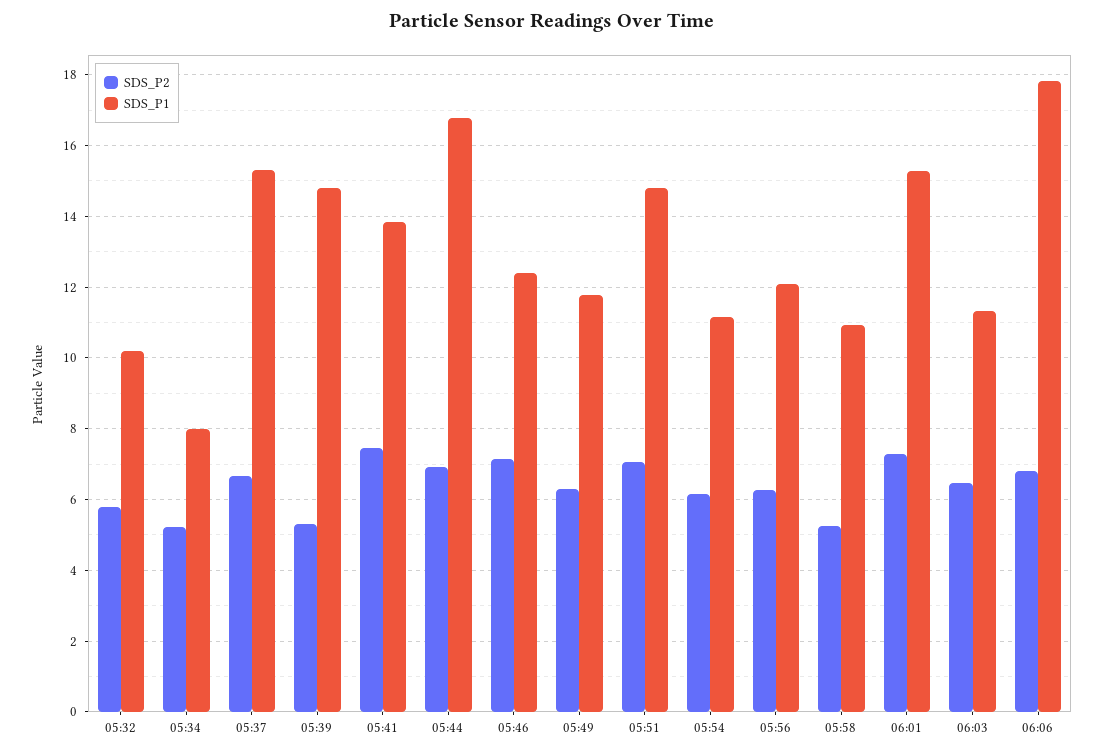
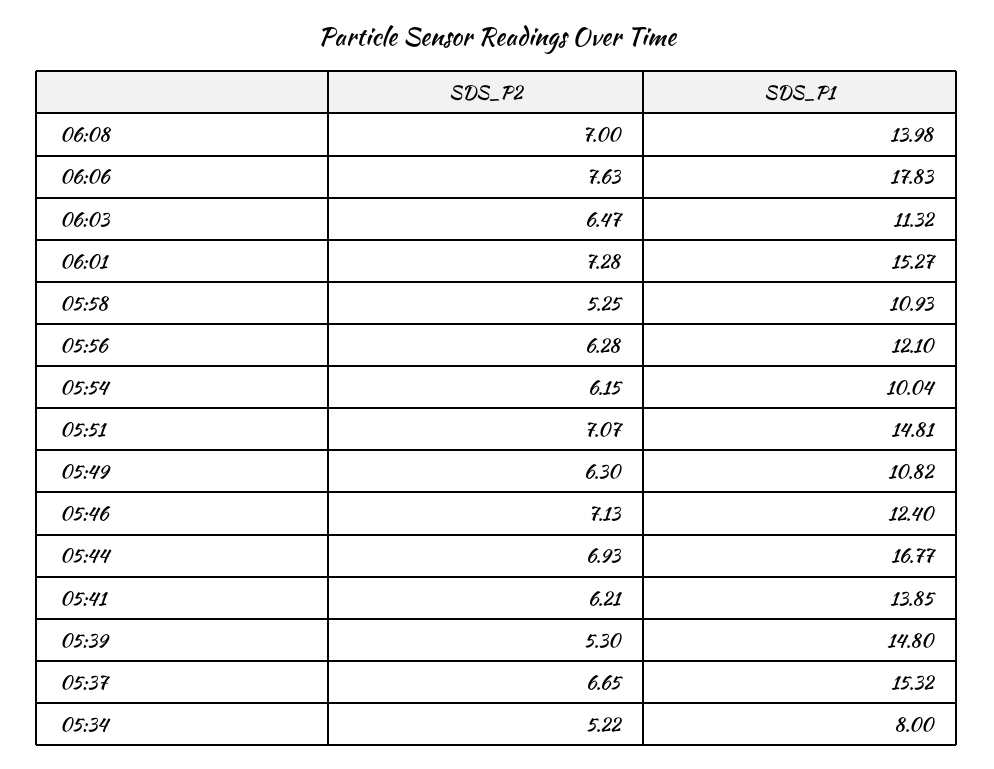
SDS_P2, 05:32: 5.8 -> none
SDS_P1, 05:32: 10.2 -> none
SDS_P2, 05:41: 7.4 -> 6.21
SDS_P1, 05:49: 11.8 -> 10.82
SDS_P1, 05:54: 11.2 -> 10.04
SDS_P2, 06:06: 6.8 -> 7.63
SDS_P2, 06:08: none -> 7
SDS_P1, 06:08: none -> 13.98

